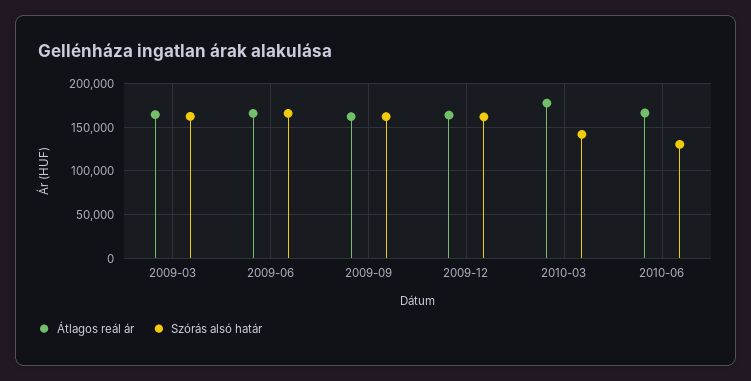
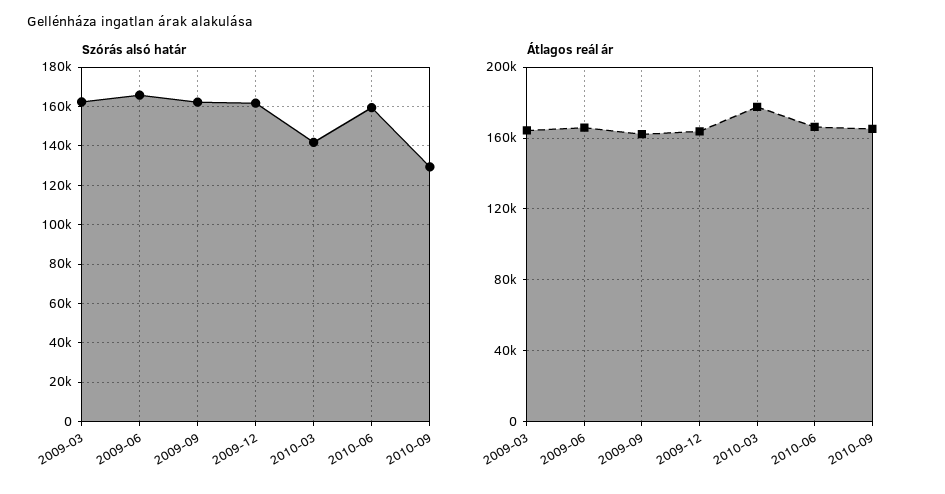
Szórás alsó határ, 2010-06: 130000 -> 160000
Szórás alsó határ, 2010-09: none -> 130000
Átlagos reál ár, 2010-09: none -> 165000

